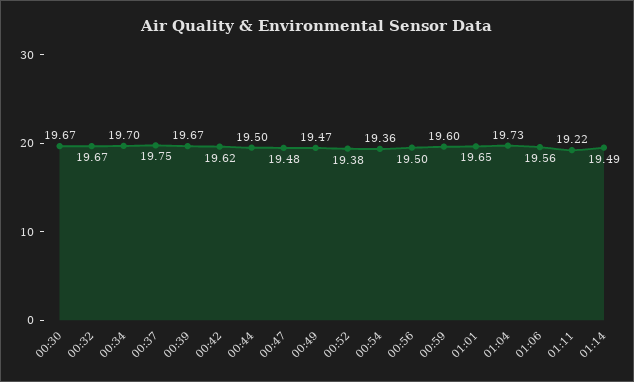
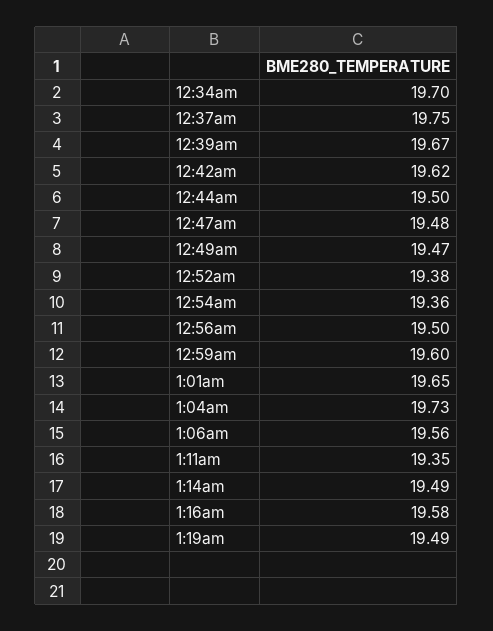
00:30: 19.67 -> none
00:32: 19.67 -> none
01:11: 19.22 -> 19.35
1:16am: none -> 19.58
1:19am: none -> 19.49

